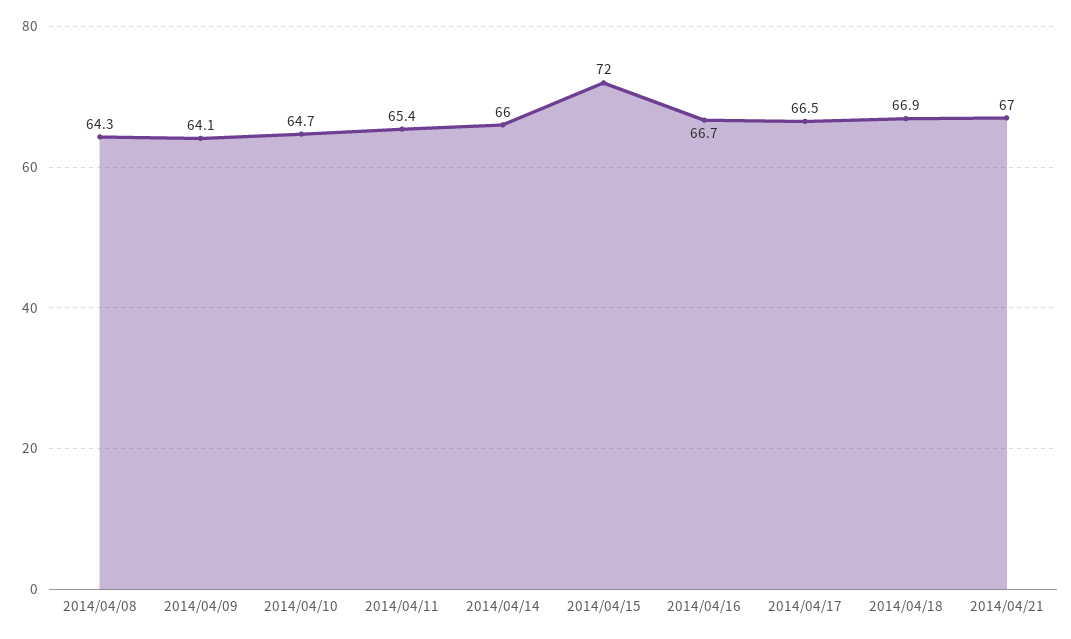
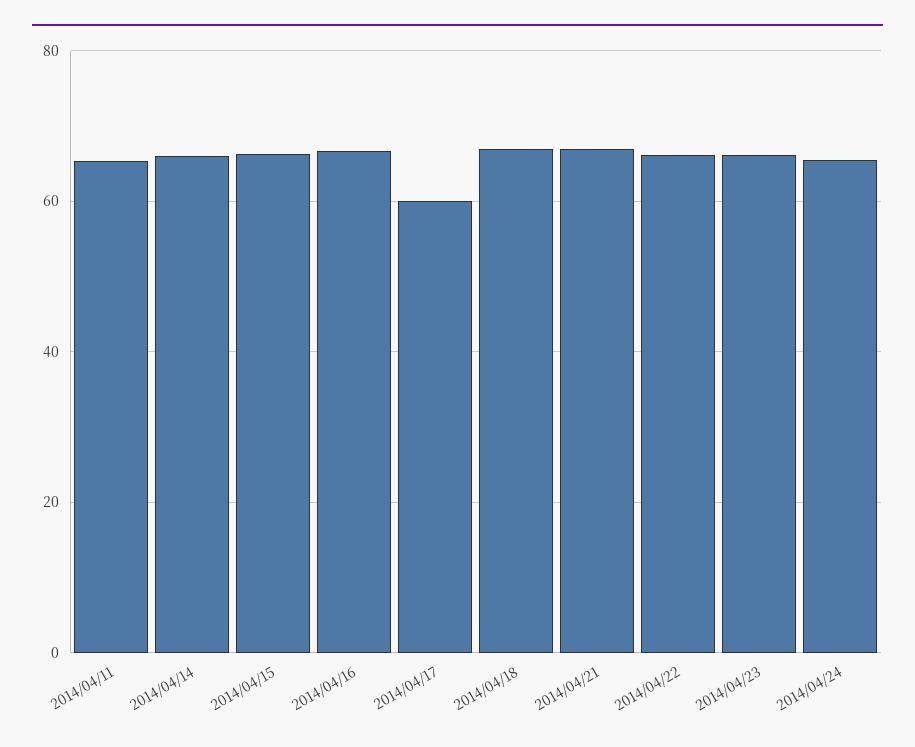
2014/04/08: 64.3 -> none
2014/04/09: 64.1 -> none
2014/04/10: 64.7 -> none
2014/04/15: 72 -> 66
2014/04/17: 66.5 -> 60
2014/04/22: none -> 66
2014/04/23: none -> 66
2014/04/24: none -> 66

